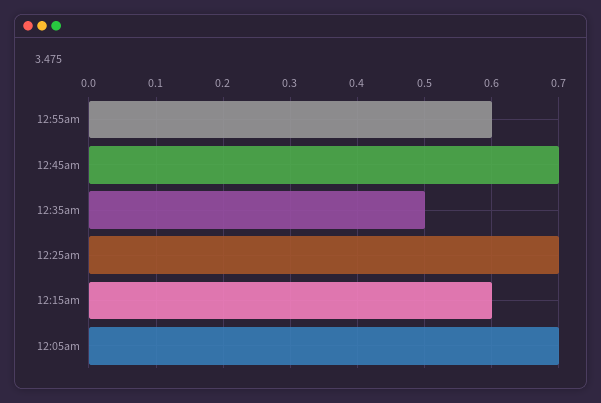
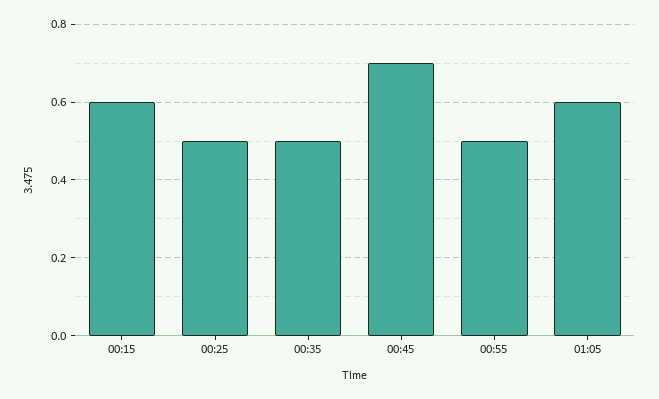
12:55am: 0.6 -> 0.5
12:25am: 0.7 -> 0.5
12:05am: 0.7 -> none
01:05: none -> 0.6

